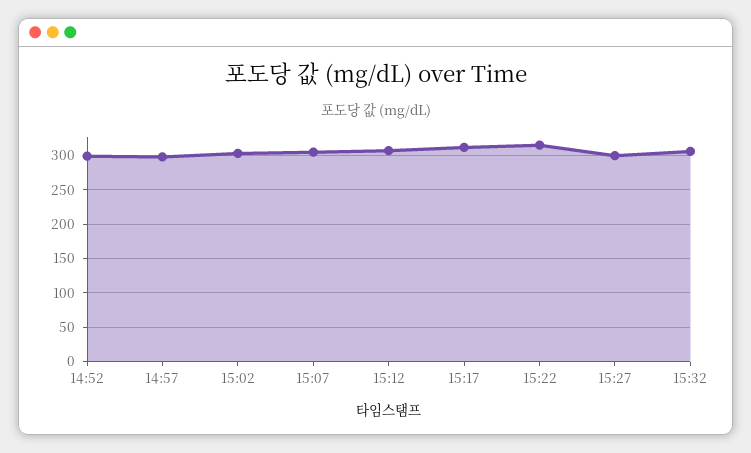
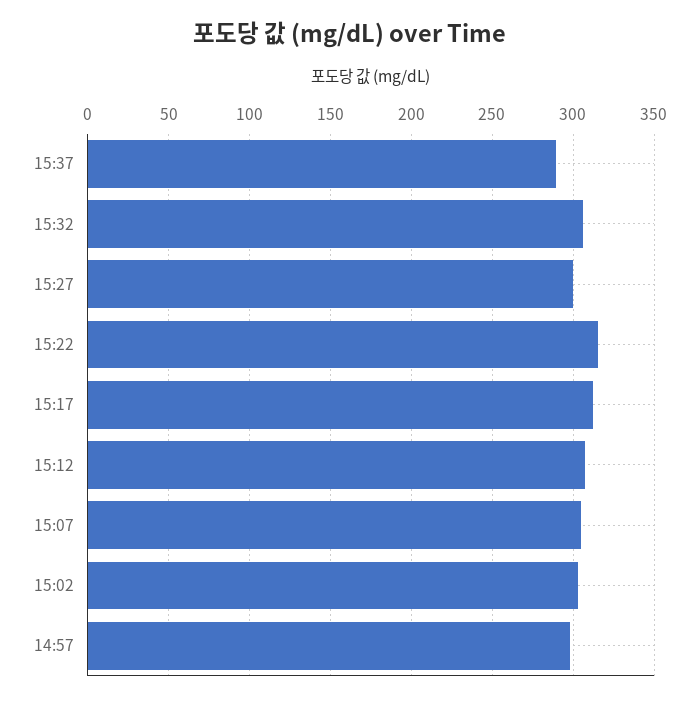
14:52: 300 -> none
15:37: none -> 290

